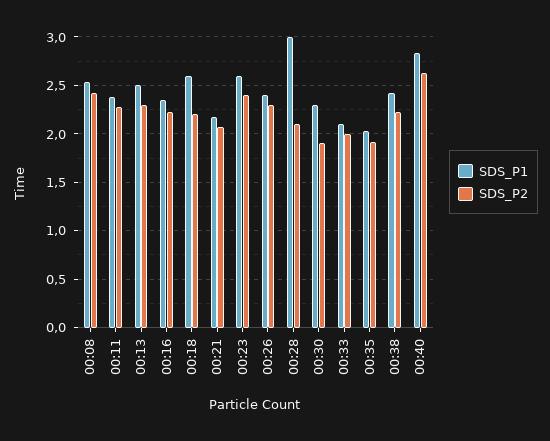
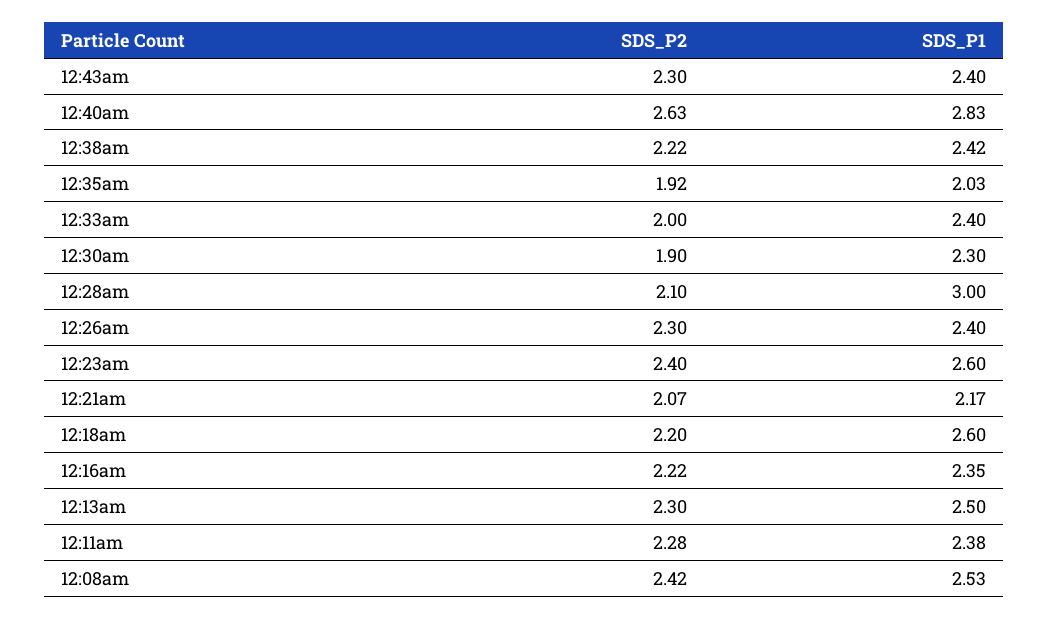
SDS_P1, 00:33: 2.1 -> 2.4
SDS_P2, 12:43am: none -> 2.3
SDS_P1, 12:43am: none -> 2.4

